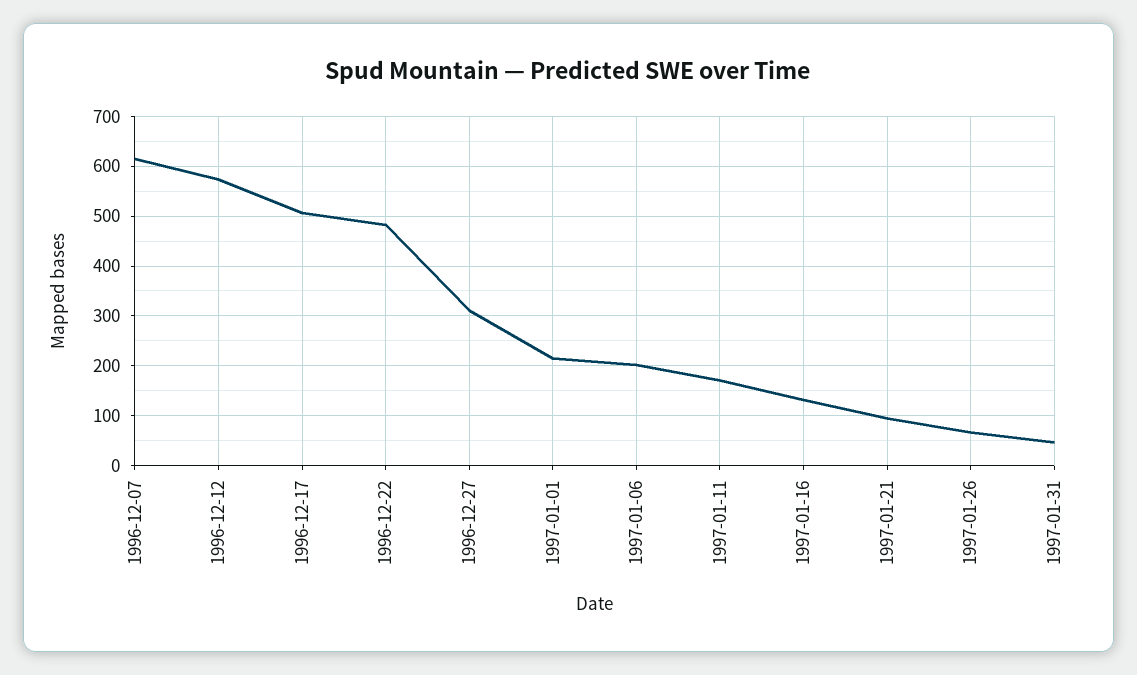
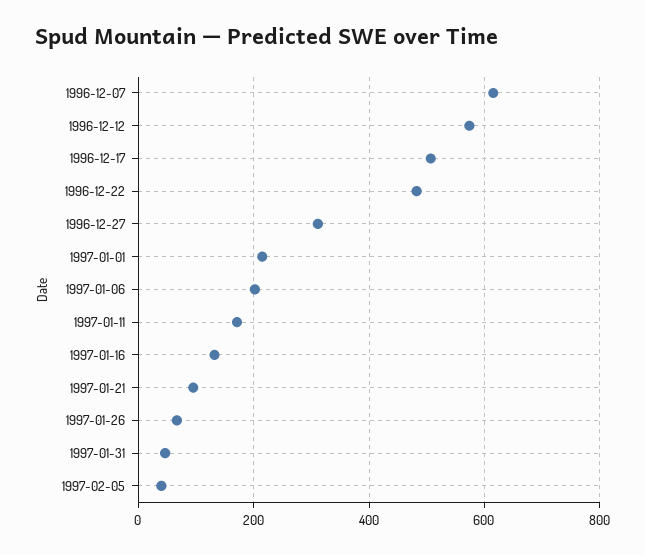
1997-02-05: none -> 40

